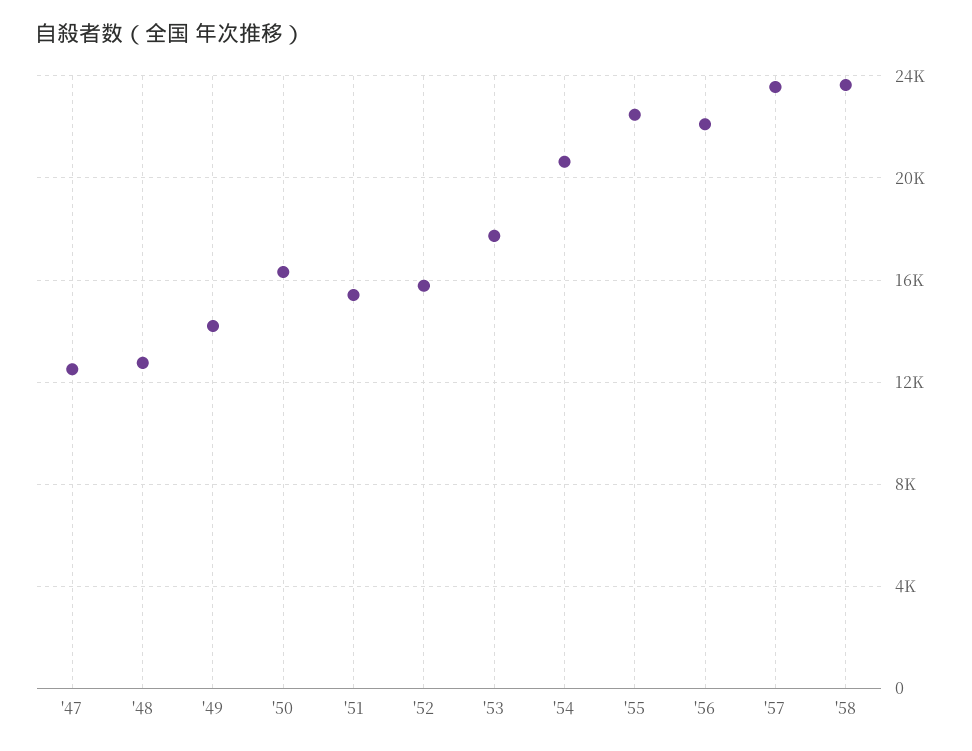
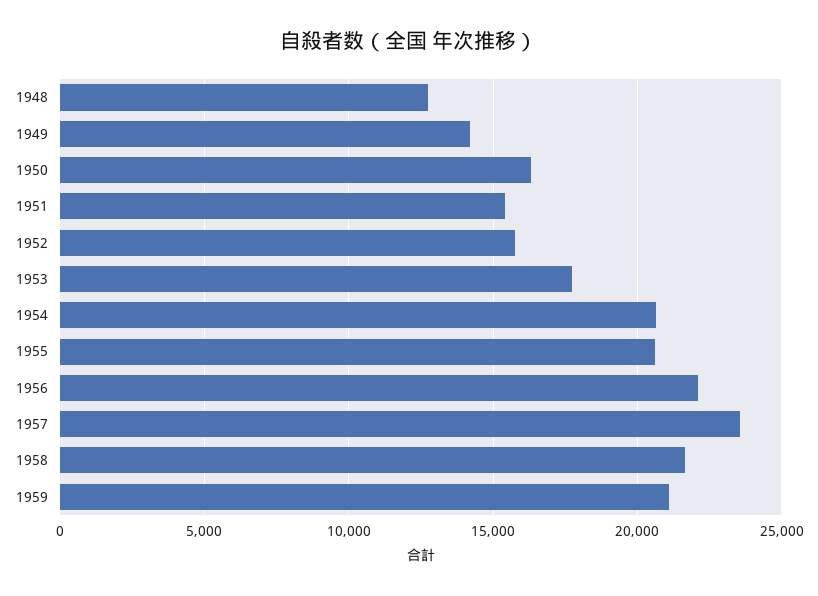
'47: 12500 -> none
'55: 22500 -> 20500
'58: 23500 -> 21500
1959: none -> 21000

